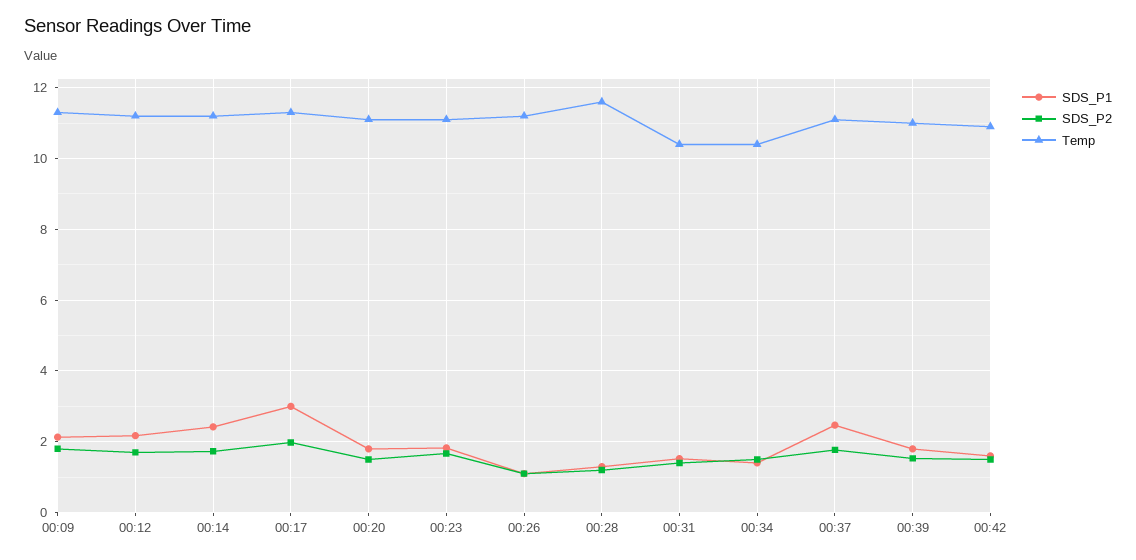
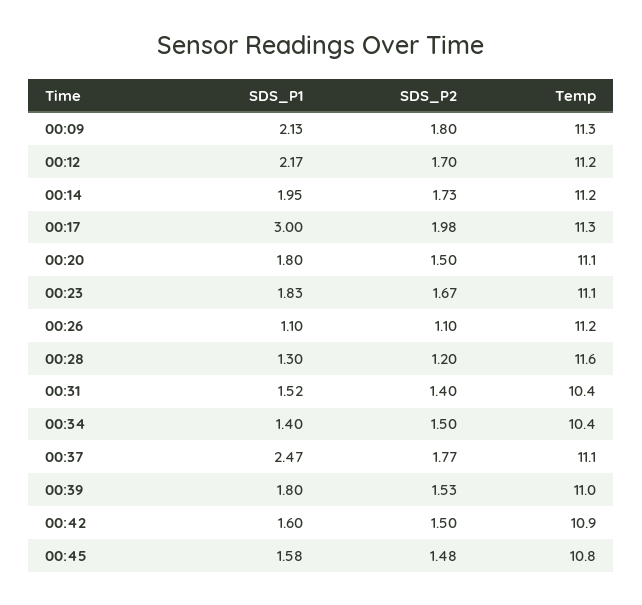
SDS_P1, 00:14: 2.4 -> 1.95
SDS_P1, 00:45: none -> 1.58
SDS_P2, 00:45: none -> 1.48
Temp, 00:45: none -> 10.8

